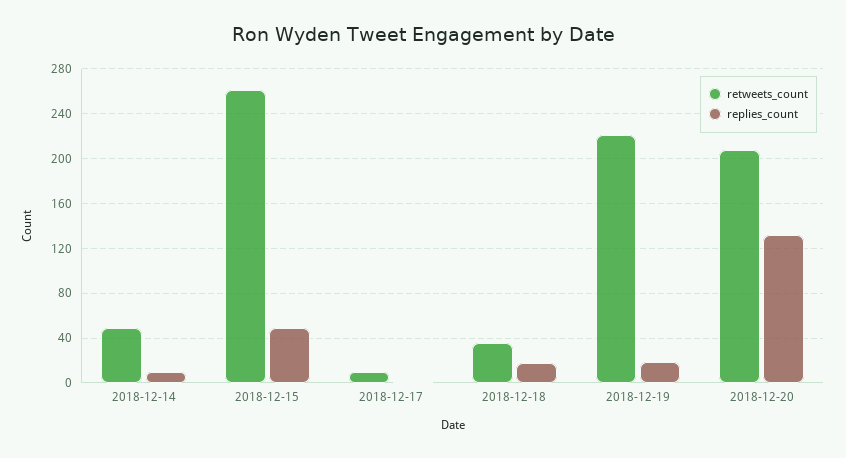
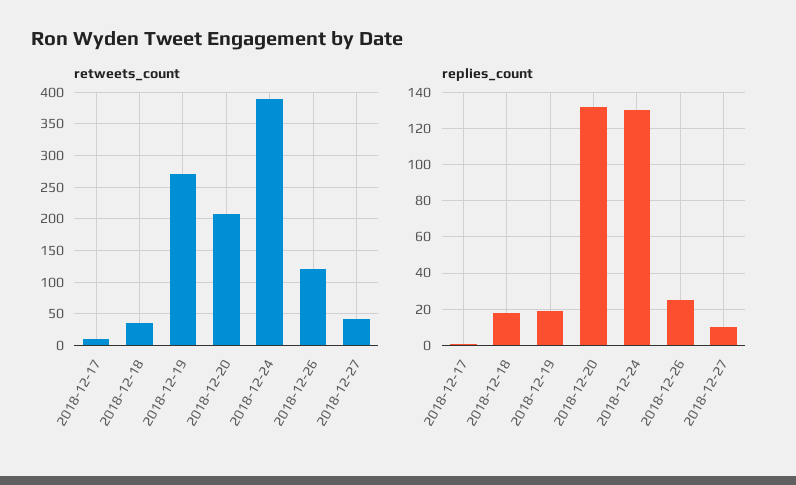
retweets_count, 2018-12-14: 50 -> none
replies_count, 2018-12-14: 10 -> none
retweets_count, 2018-12-15: 260 -> none
replies_count, 2018-12-15: 50 -> none
retweets_count, 2018-12-19: 220 -> 270
retweets_count, 2018-12-24: none -> 390
retweets_count, 2018-12-26: none -> 120
retweets_count, 2018-12-27: none -> 40
replies_count, 2018-12-24: none -> 130
replies_count, 2018-12-26: none -> 25
replies_count, 2018-12-27: none -> 10

